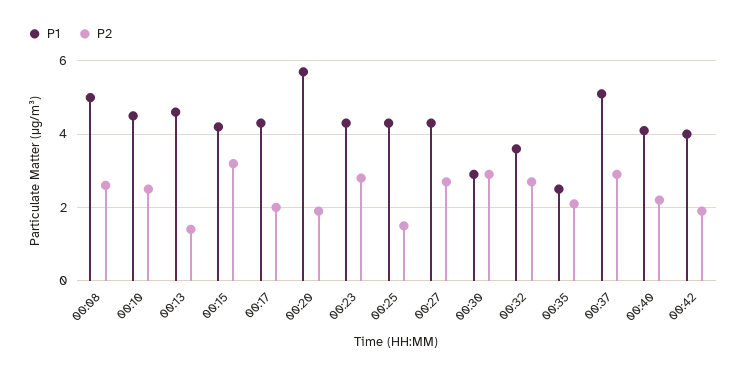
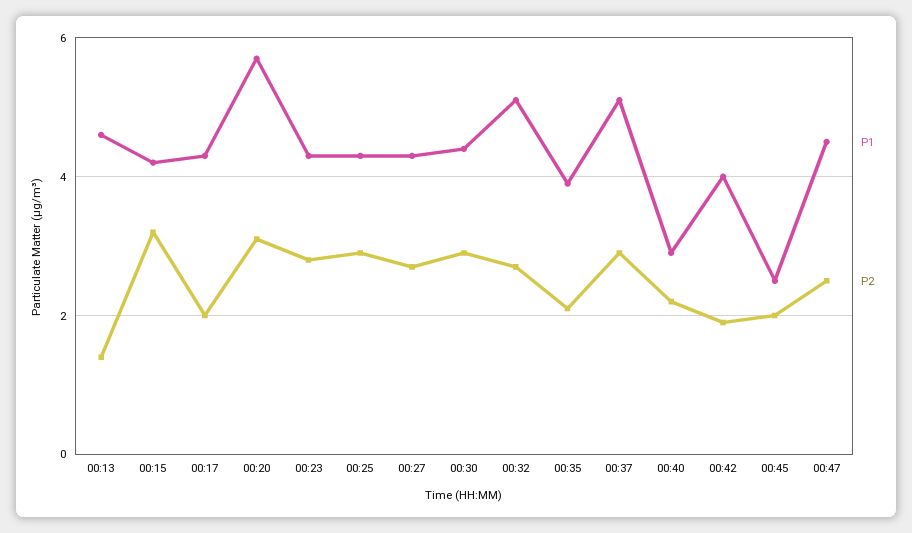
P1, 00:08: 5 -> none
P2, 00:08: 2.5 -> none
P1, 00:10: 4.5 -> none
P2, 00:10: 2.5 -> none
P2, 00:20: 2 -> 3
P2, 00:25: 1.5 -> 3
P1, 00:30: 3 -> 4.5
P1, 00:32: 3.5 -> 5
P1, 00:35: 2.5 -> 4
P1, 00:40: 4 -> 3
P1, 00:45: none -> 2.5
P2, 00:45: none -> 2
P1, 00:47: none -> 4.5
P2, 00:47: none -> 2.5

